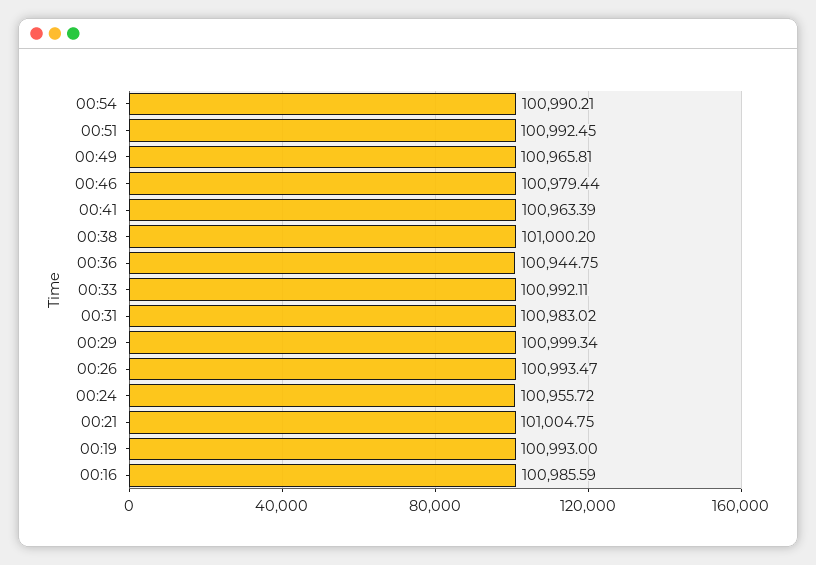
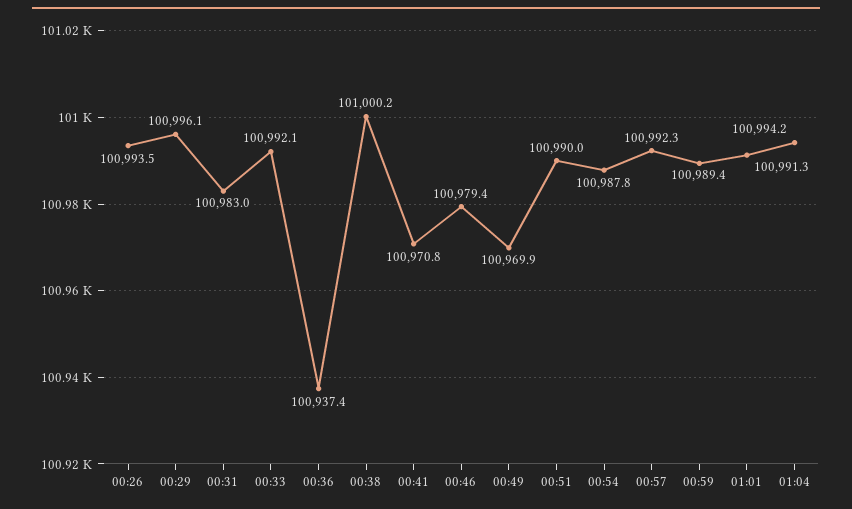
00:54: 100990.21 -> 100987.8
00:51: 100992.45 -> 100990
00:49: 100965.81 -> 100969.9
00:41: 100963.39 -> 100970.8
00:36: 100944.75 -> 100937.4
00:29: 100999.34 -> 100996.1
00:24: 100955.72 -> none
00:21: 101004.75 -> none
00:19: 100993 -> none
00:16: 100985.59 -> none
00:57: none -> 100992.3
00:59: none -> 100989.4
01:01: none -> 100991.3
01:04: none -> 100994.2

